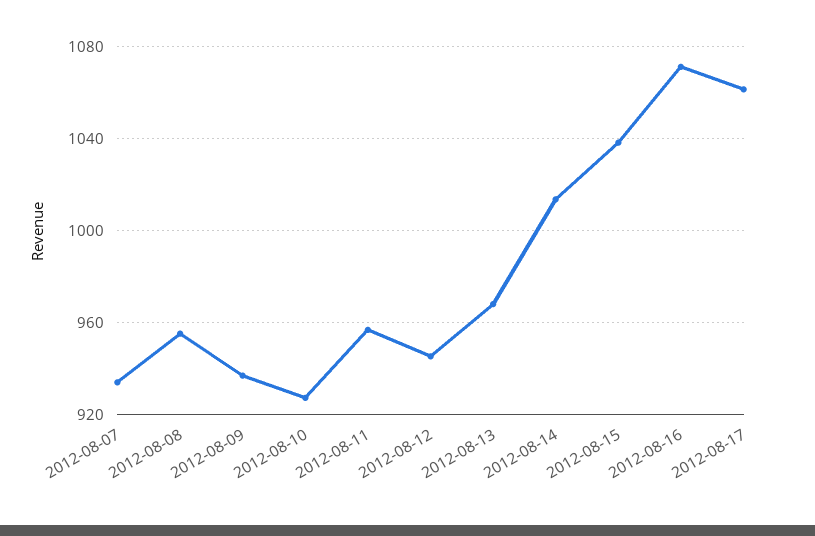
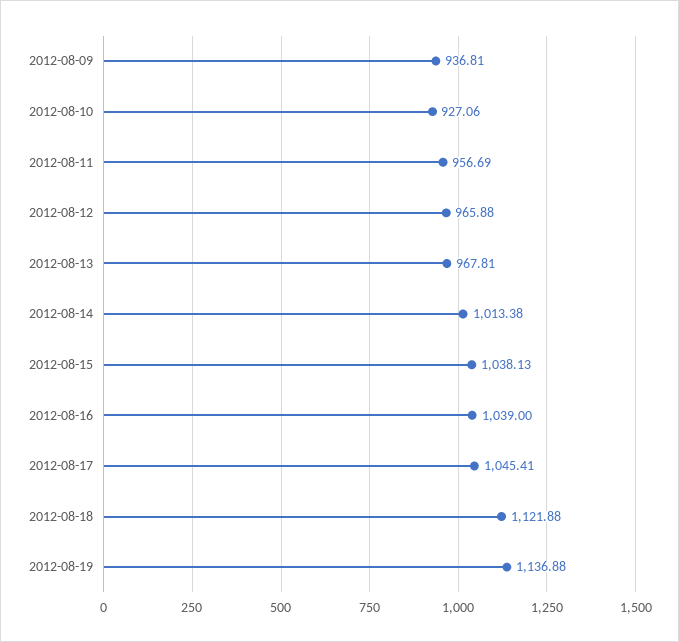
2012-08-07: 935 -> none
2012-08-08: 955 -> none
2012-08-12: 945 -> 965.88
2012-08-16: 1070 -> 1039
2012-08-17: 1060 -> 1045.41
2012-08-18: none -> 1121.88
2012-08-19: none -> 1136.88

